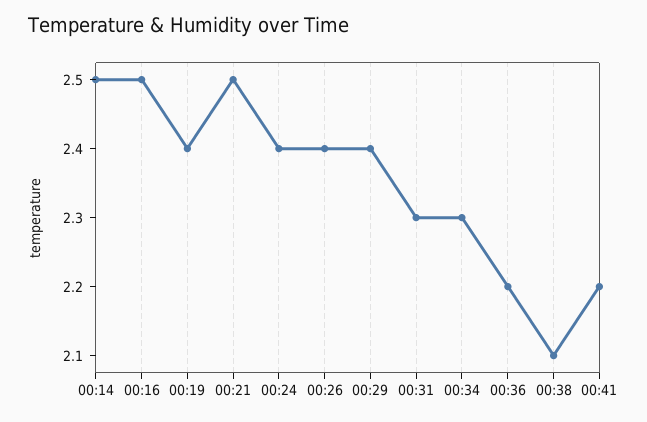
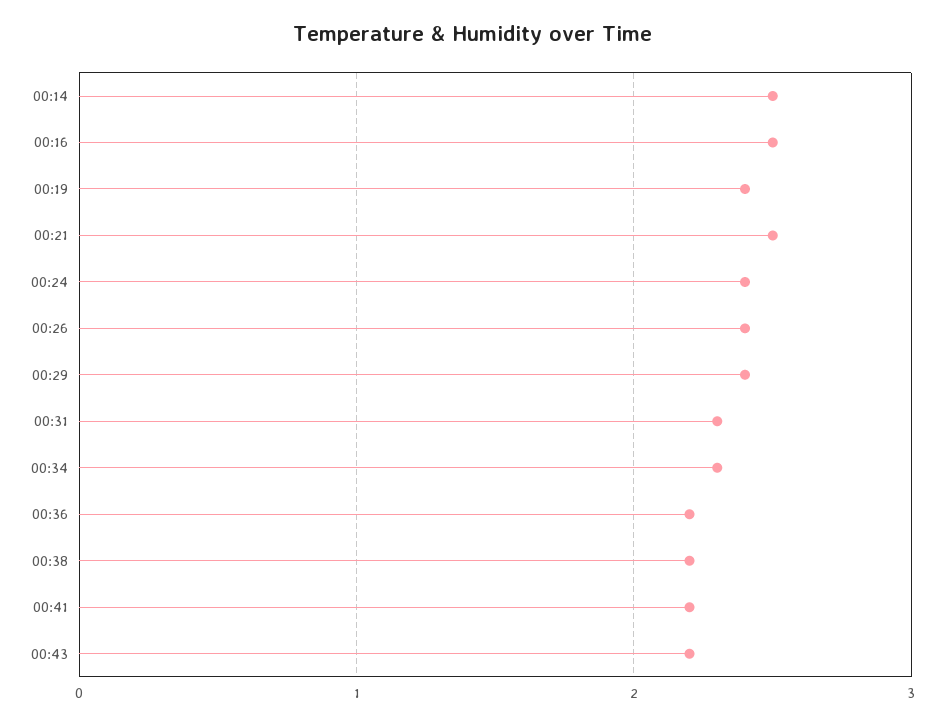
00:38: 2.1 -> 2.2
00:43: none -> 2.2

